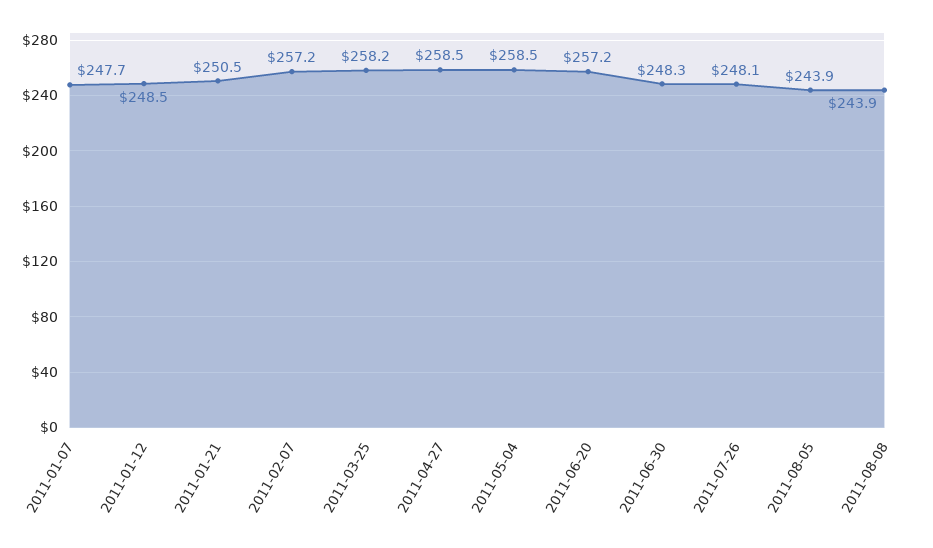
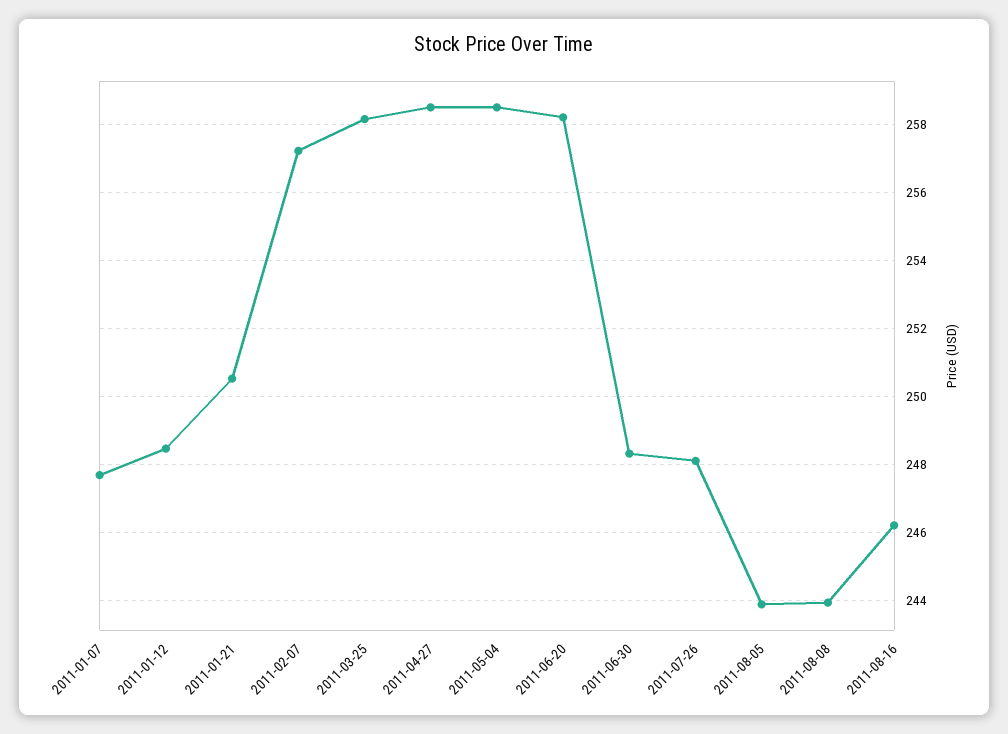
2011-06-20: 257.2 -> 258.2
2011-08-16: none -> 246.2

